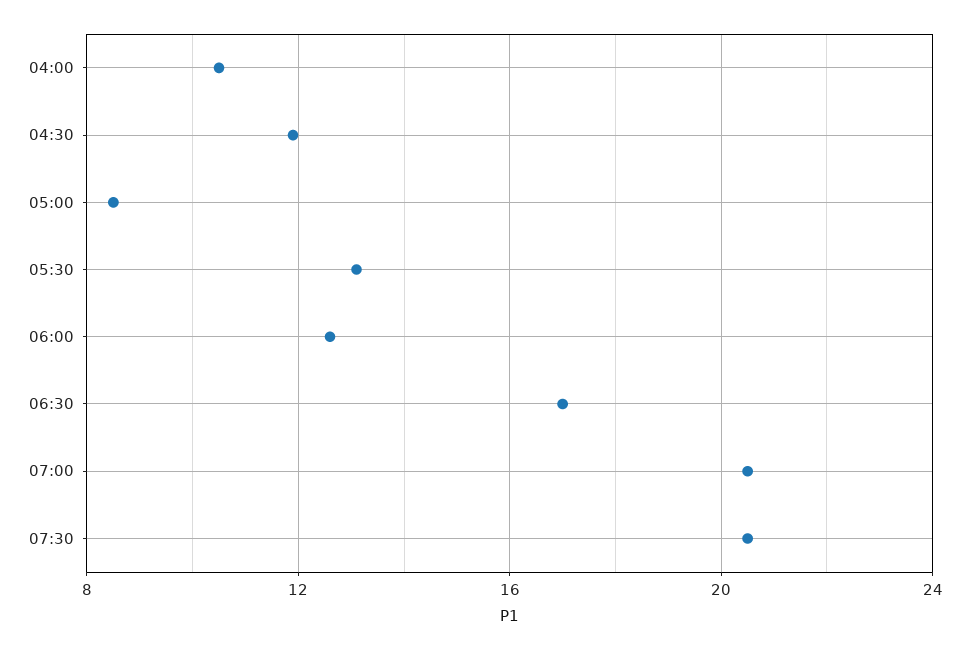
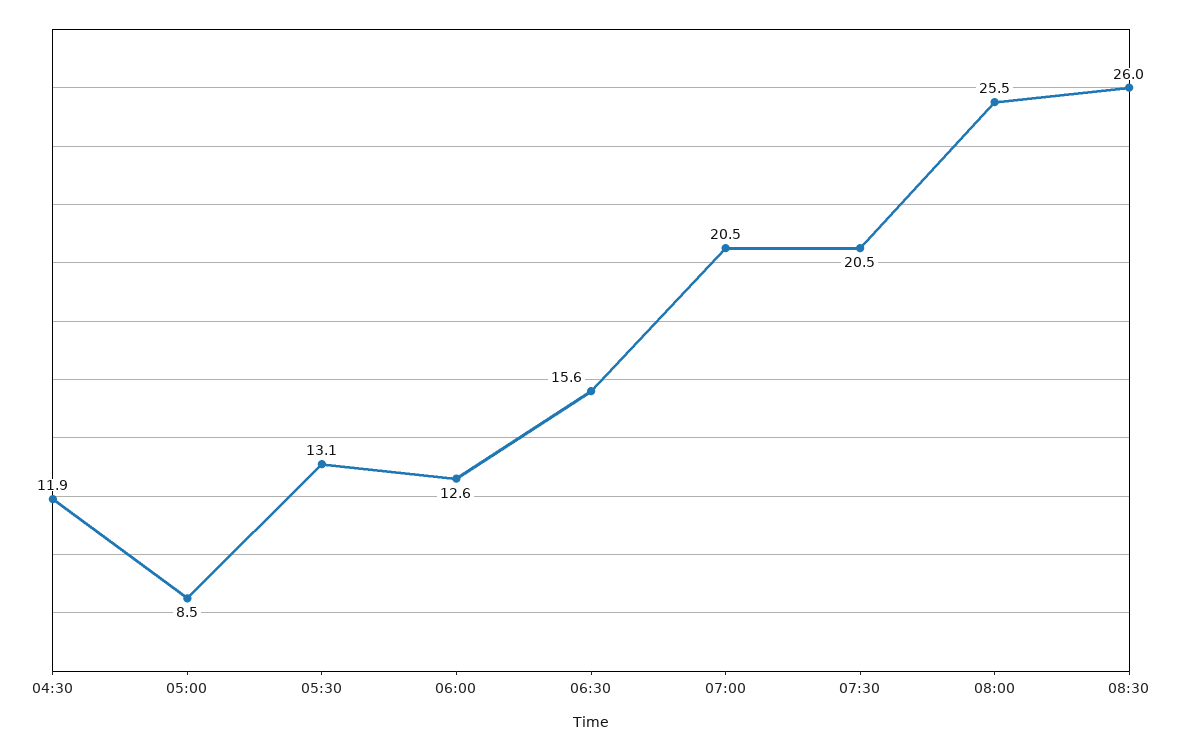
04:00: 10.5 -> none
06:30: 17 -> 15.6
08:00: none -> 25.5
08:30: none -> 26

